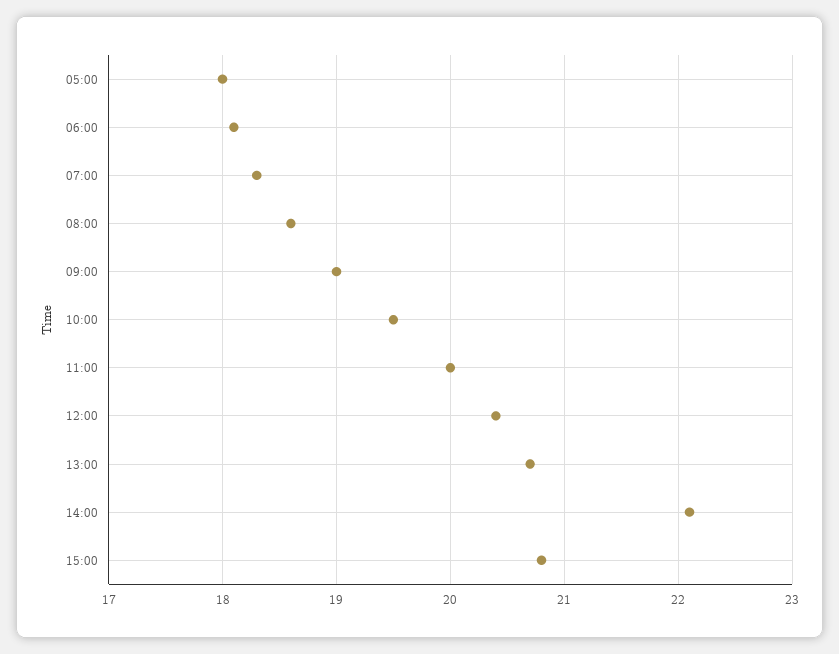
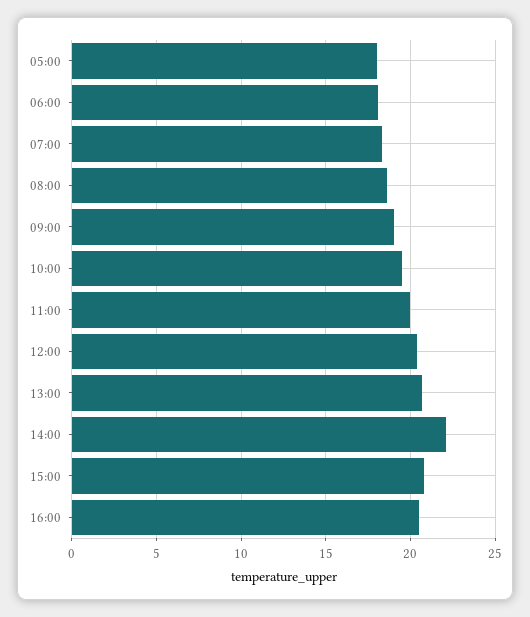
16:00: none -> 20.5

